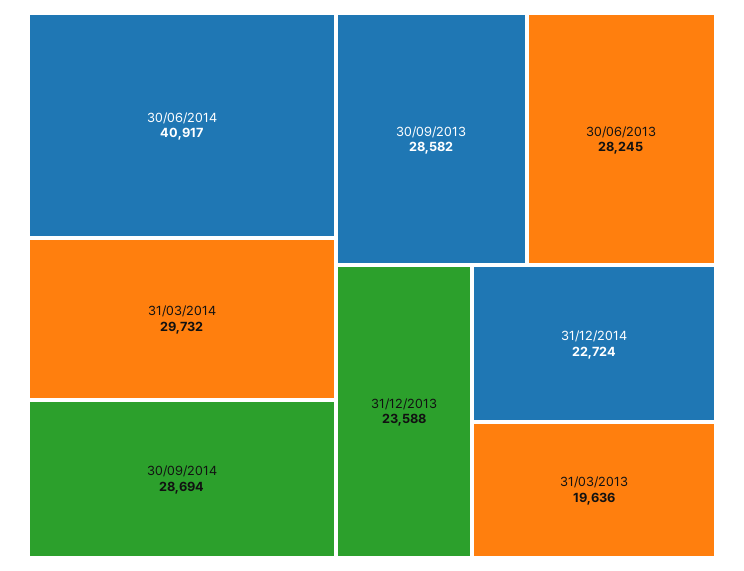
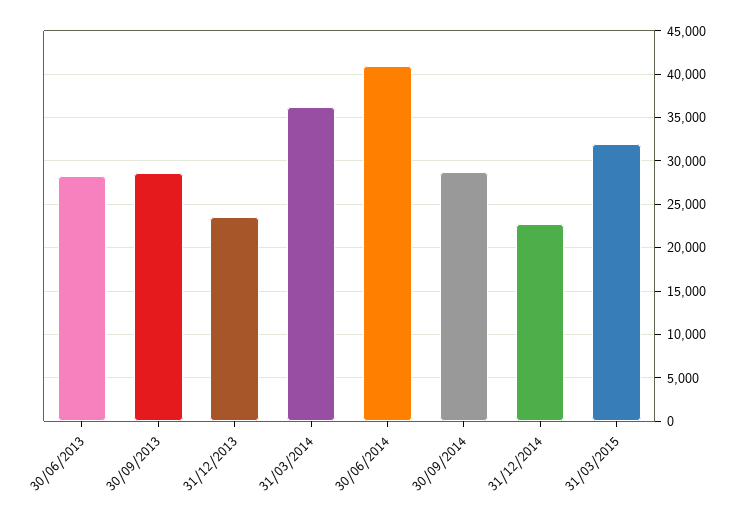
31/03/2014: 29732 -> 36000
31/03/2013: 19636 -> none
31/03/2015: none -> 32000

